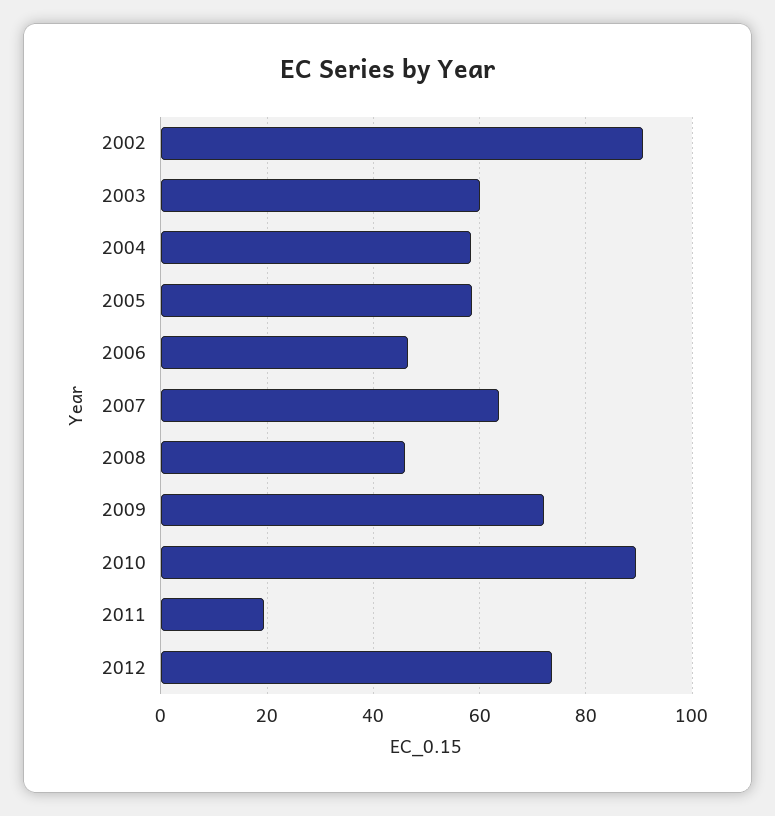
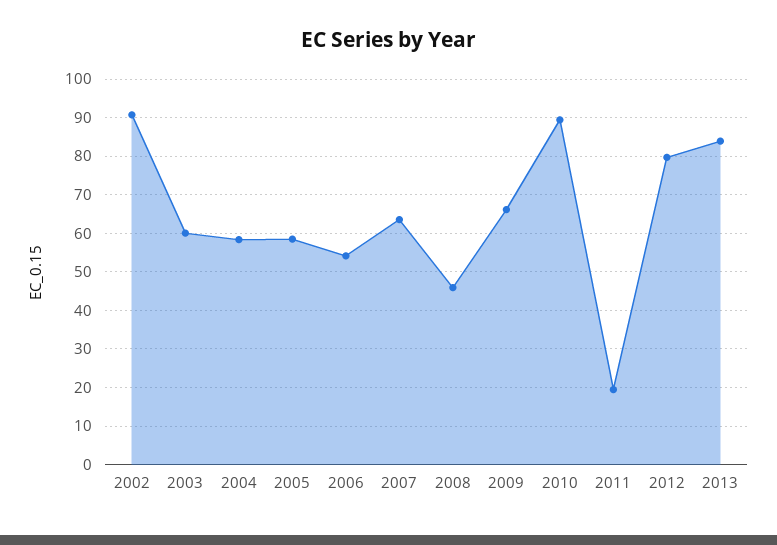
2006: 46 -> 54
2009: 72 -> 66
2012: 74 -> 80
2013: none -> 84

